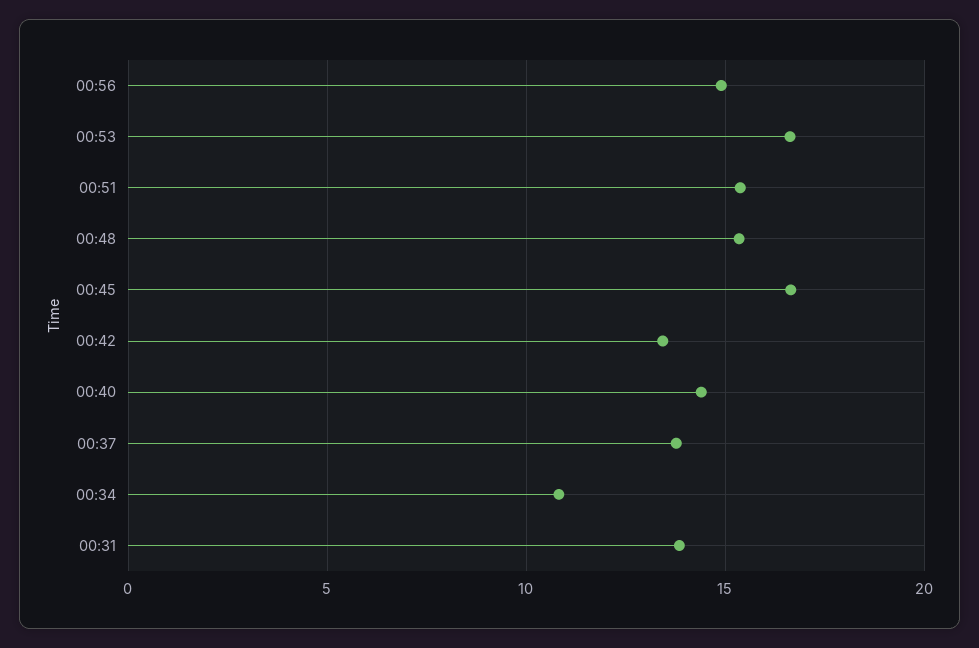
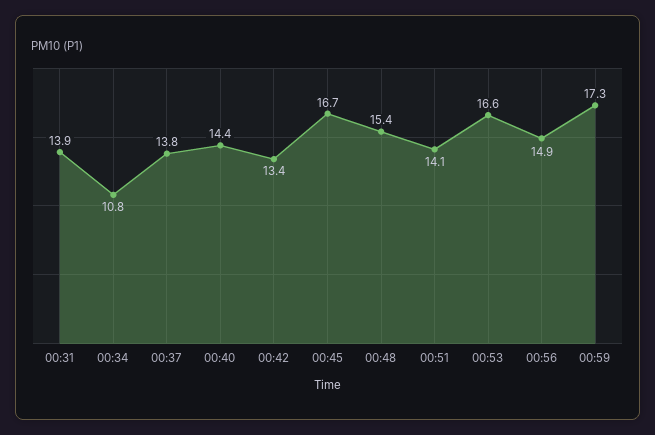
00:51: 15.5 -> 14.1
00:59: none -> 17.3

